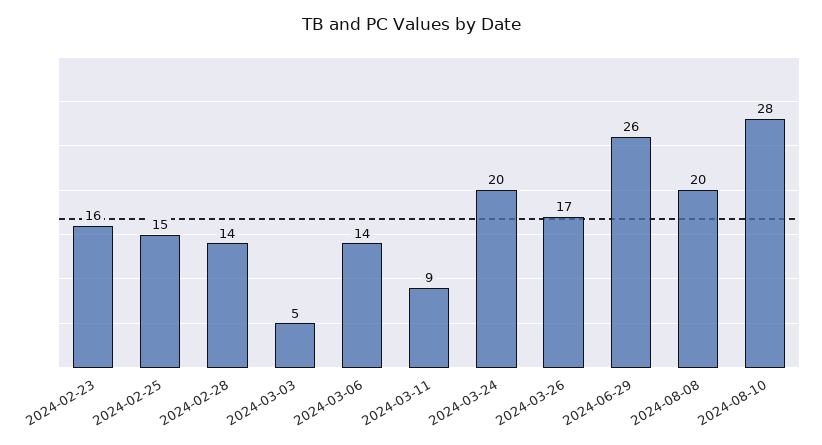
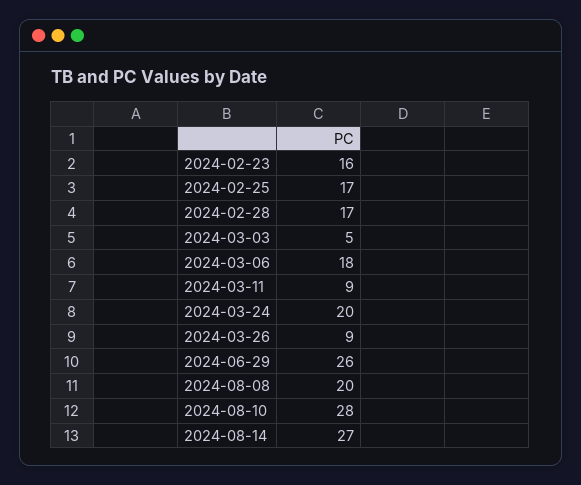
2024-02-25: 15 -> 17
2024-02-28: 14 -> 17
2024-03-06: 14 -> 18
2024-03-26: 17 -> 9
2024-08-14: none -> 27

